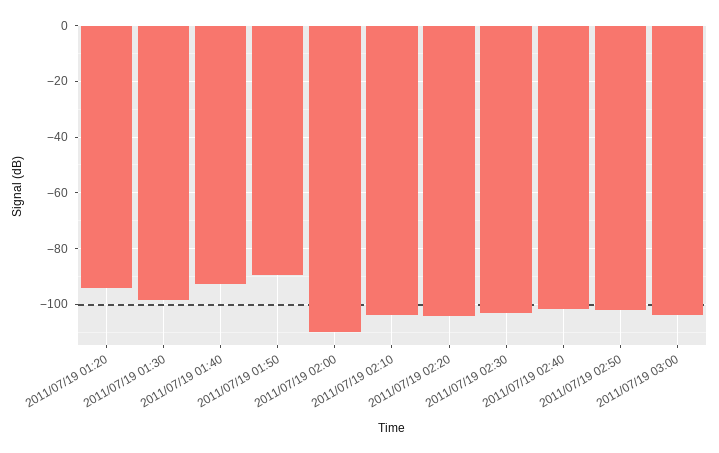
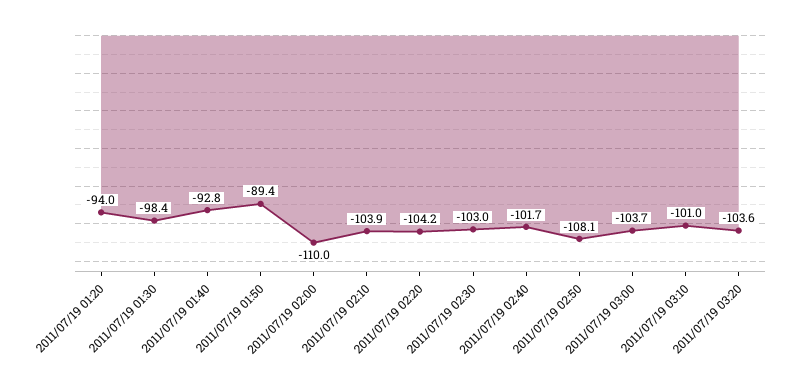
2011/07/19 02:50: -102.5 -> -108.1
2011/07/19 03:10: none -> -101
2011/07/19 03:20: none -> -103.6

